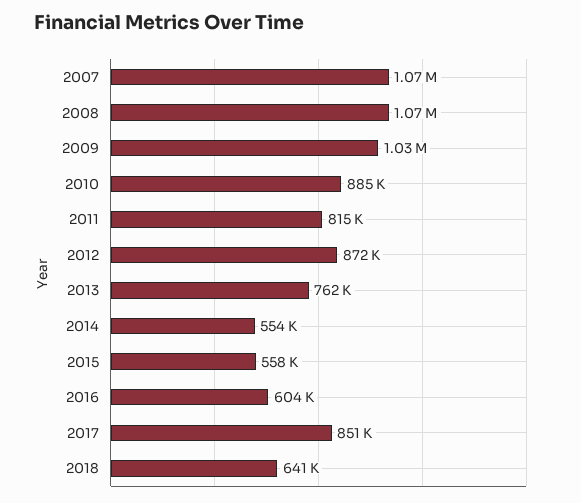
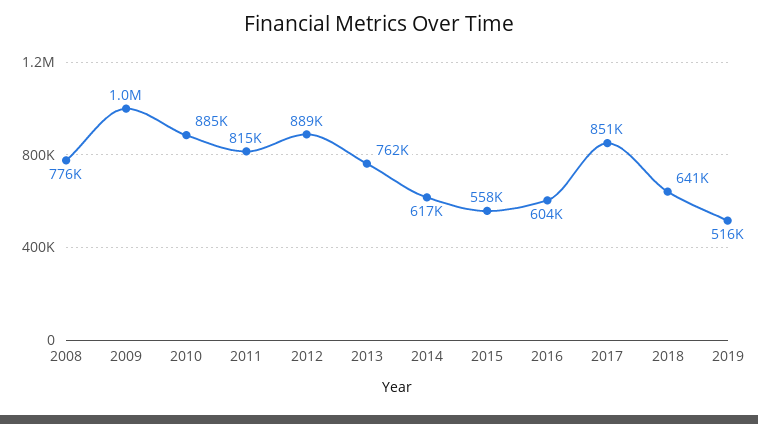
2007: 1070000 -> none
2008: 1070000 -> 776000
2012: 872000 -> 889000
2014: 554000 -> 617000
2019: none -> 516000

